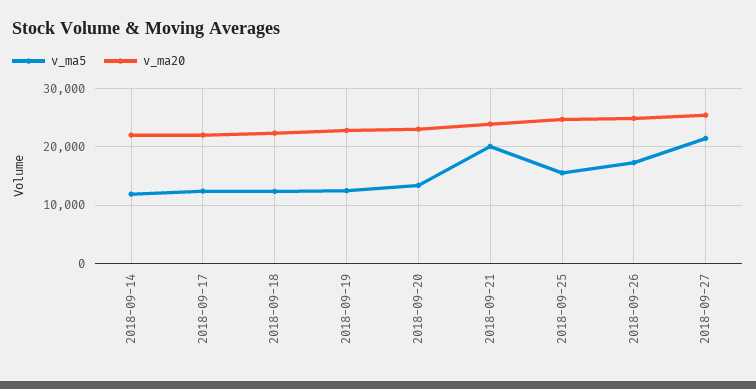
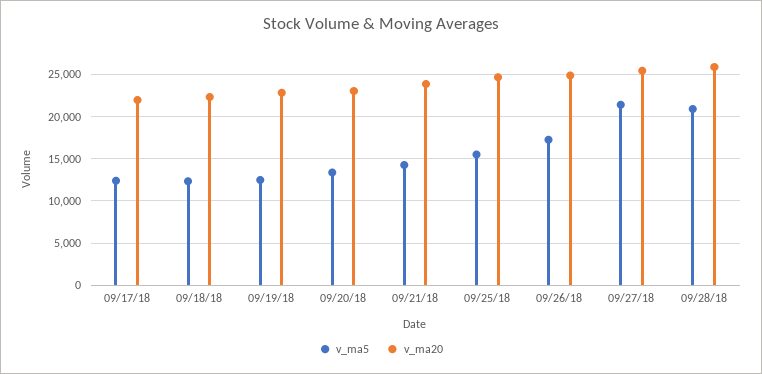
v_ma5, 2018-09-14: 12000 -> none
v_ma20, 2018-09-14: 22000 -> none
v_ma5, 2018-09-21: 20000 -> 14000
v_ma5, 09/28/18: none -> 21000
v_ma20, 09/28/18: none -> 26000

